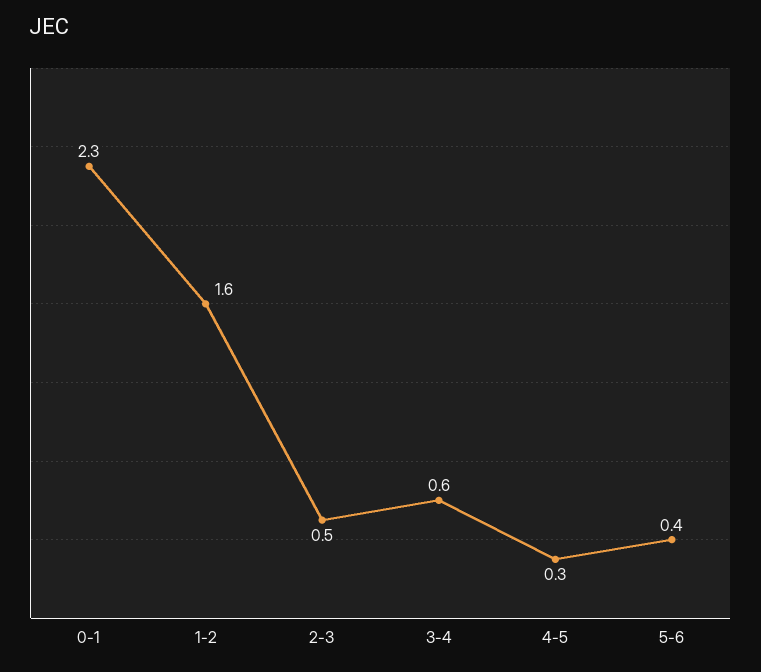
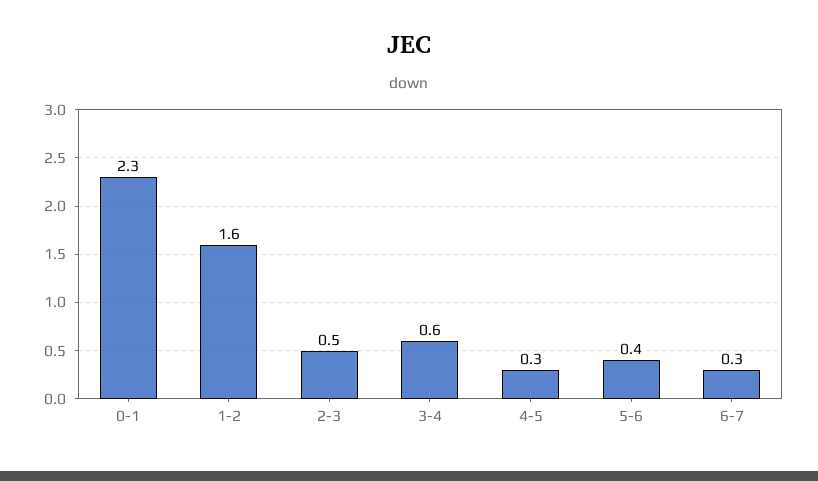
6-7: none -> 0.3

